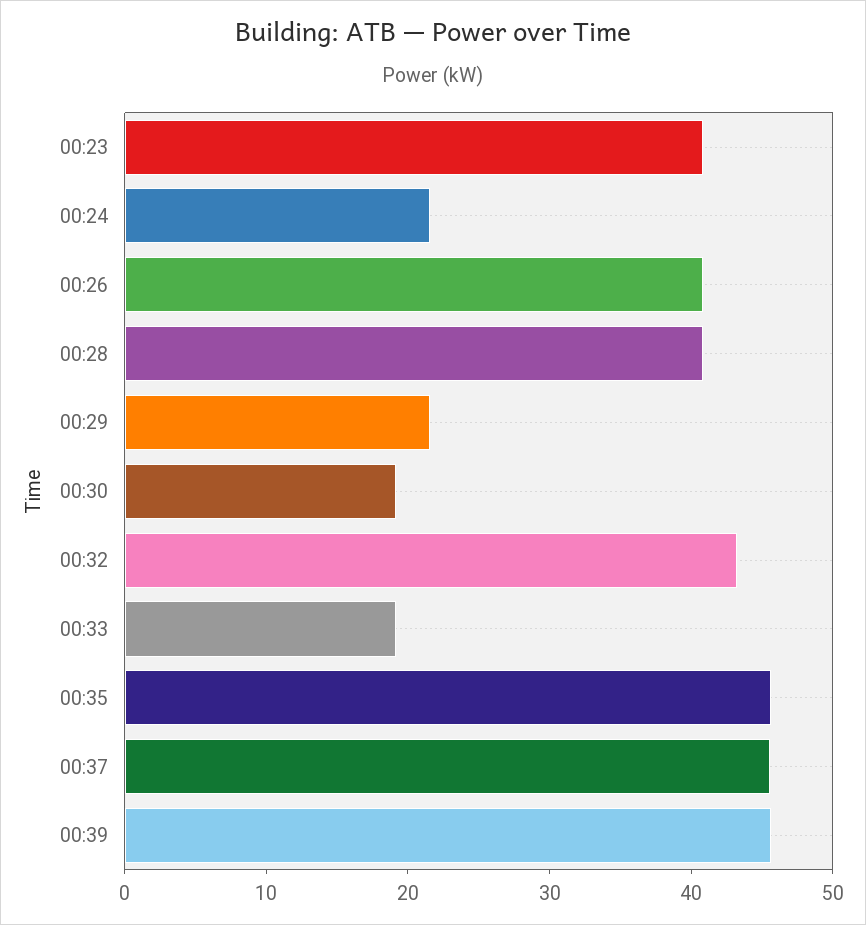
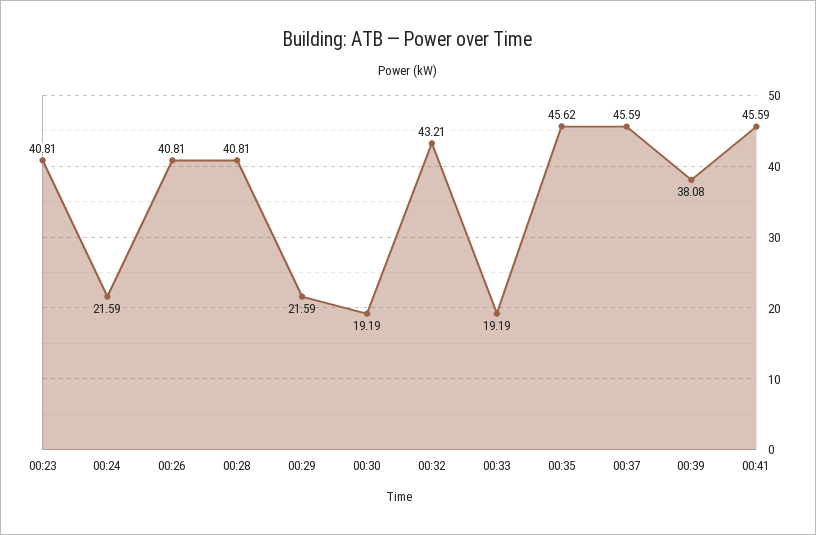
00:39: 46 -> 38.08
00:41: none -> 45.59

